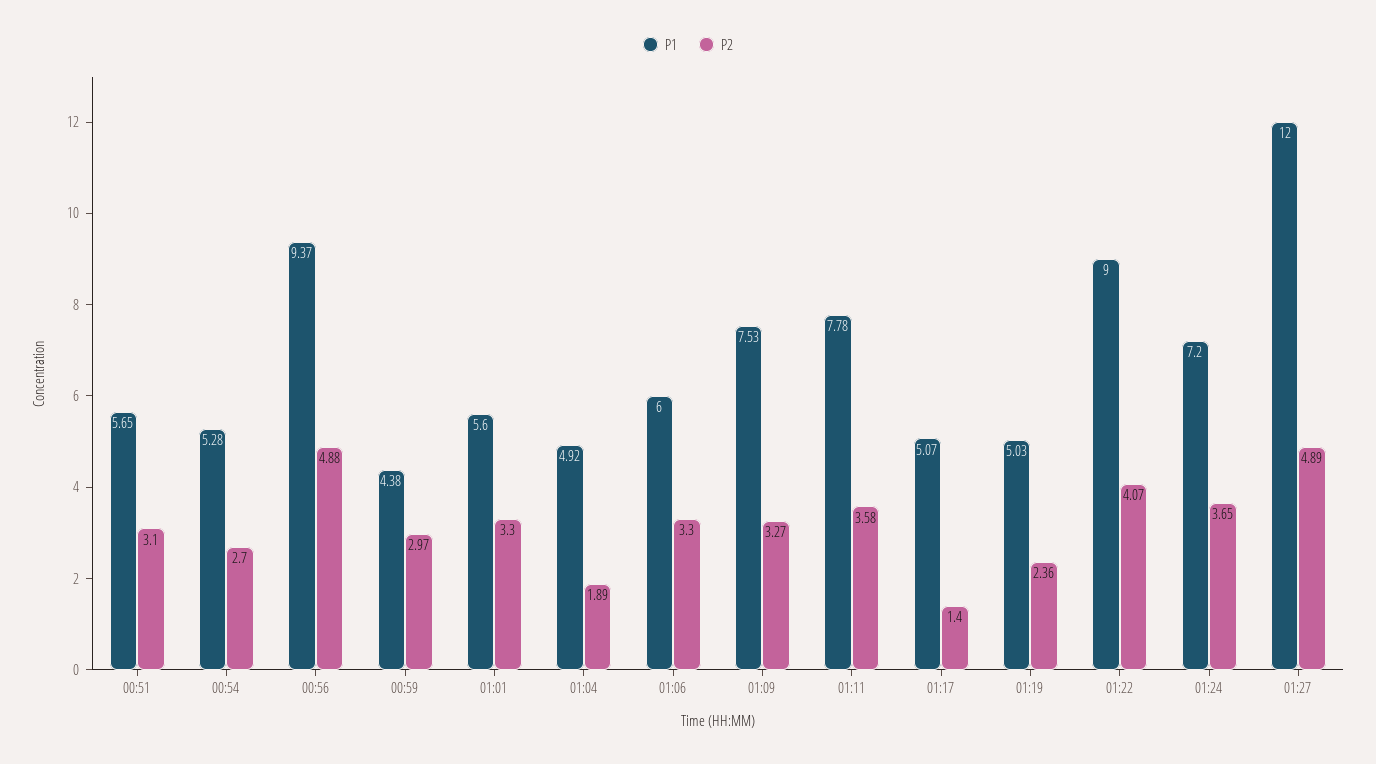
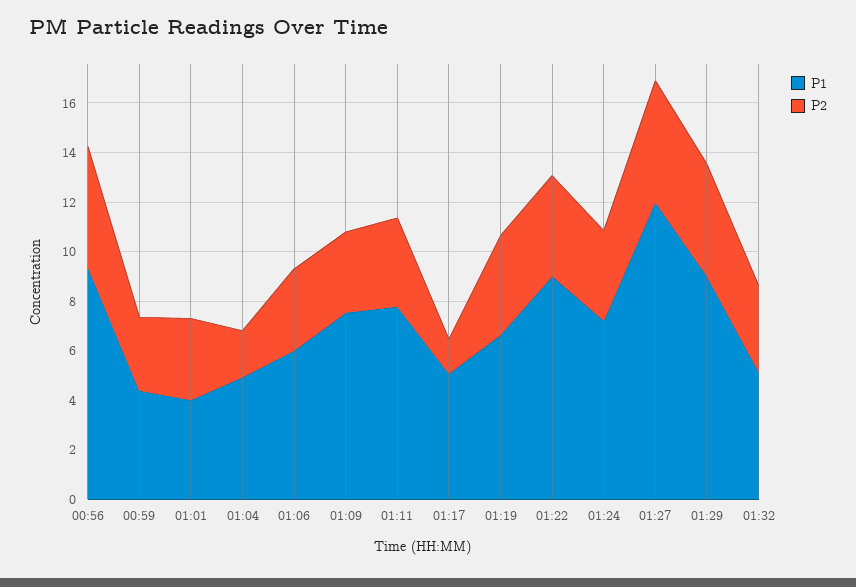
P1, 00:51: 5.65 -> none
P2, 00:51: 3.1 -> none
P1, 00:54: 5.28 -> none
P2, 00:54: 2.7 -> none
P1, 01:01: 5.6 -> 4
P1, 01:19: 5.03 -> 6.5
P2, 01:19: 2.36 -> 4
P1, 01:29: none -> 9
P2, 01:29: none -> 4.5
P1, 01:32: none -> 5
P2, 01:32: none -> 3.5

